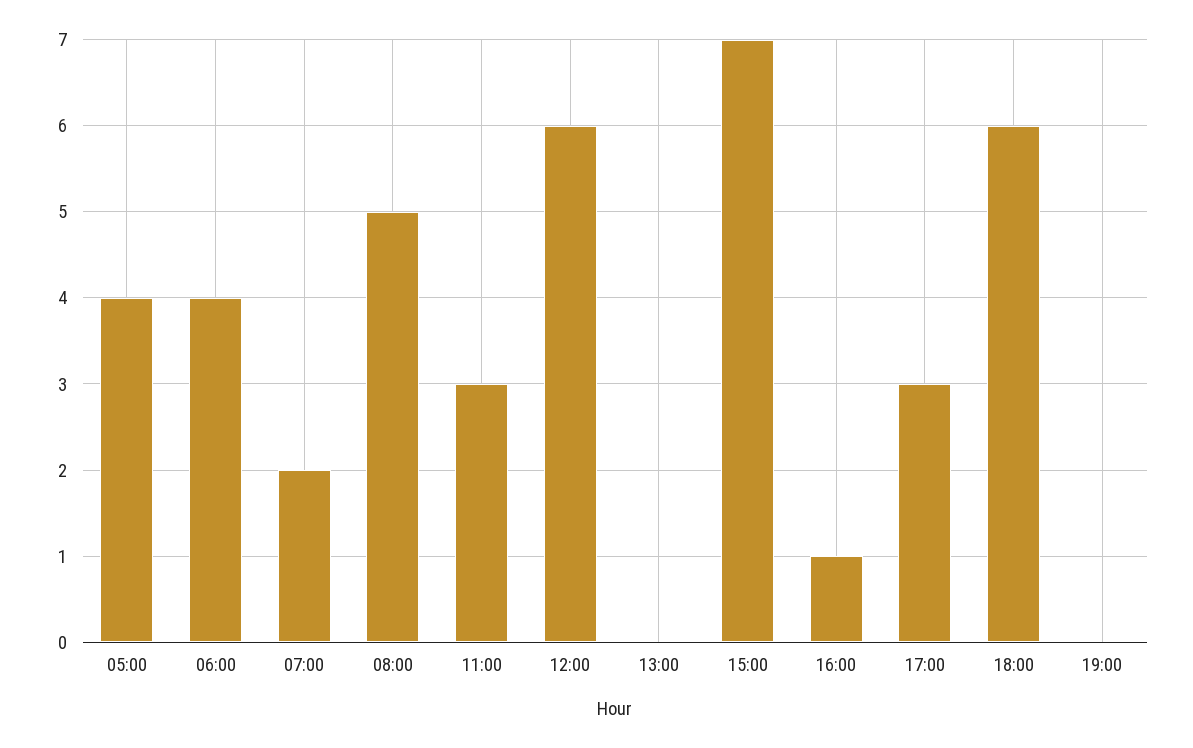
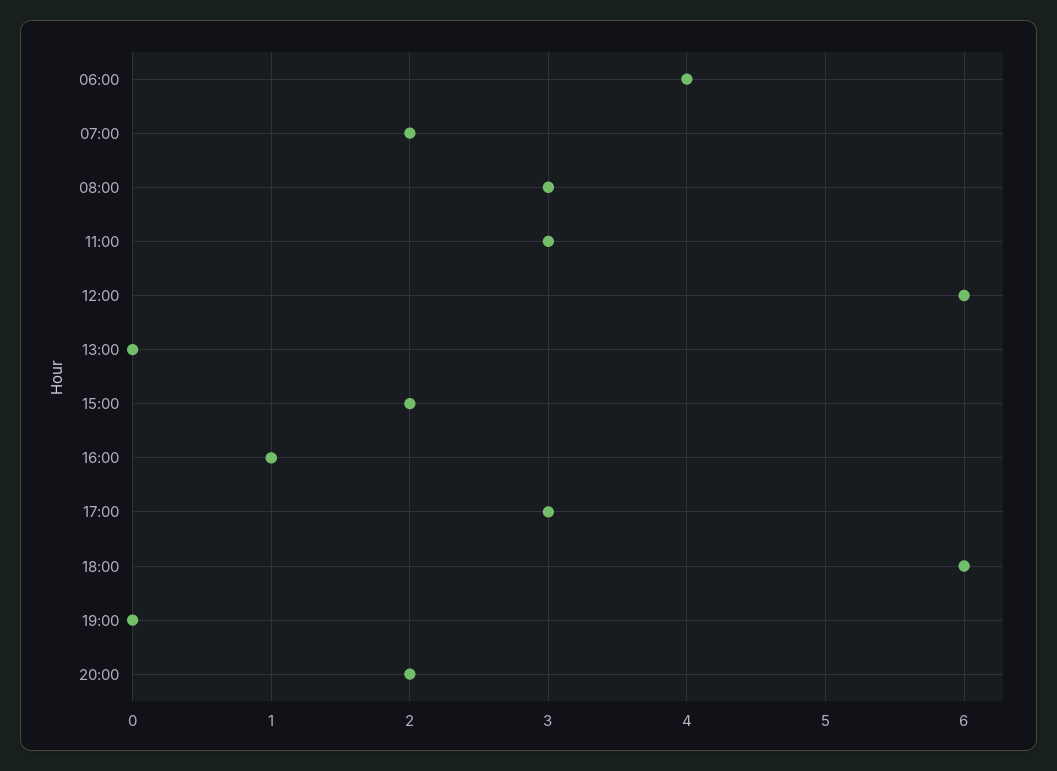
05:00: 4 -> none
08:00: 5 -> 3
15:00: 7 -> 2
20:00: none -> 2

